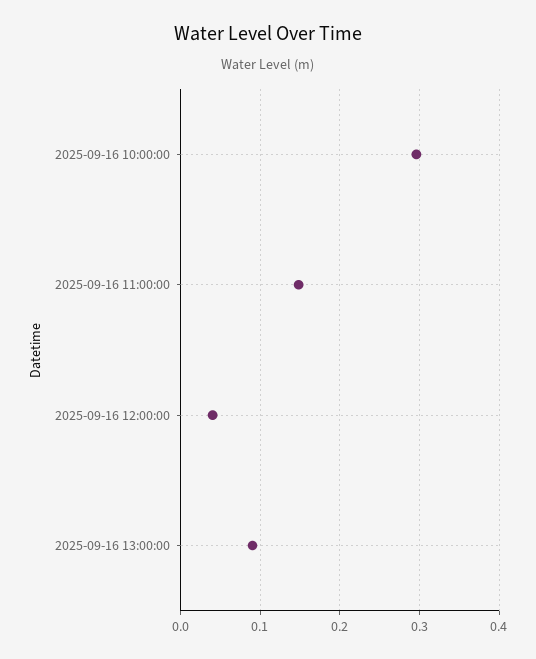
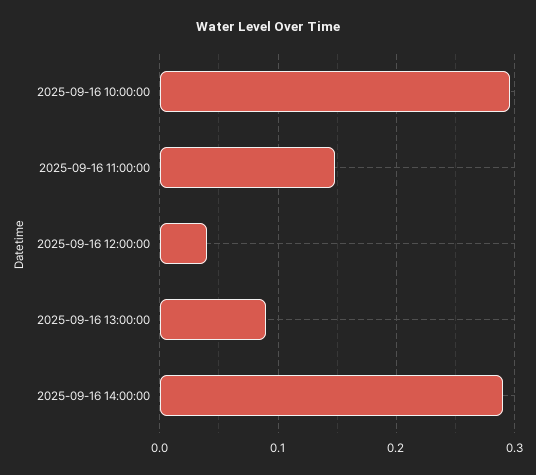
2025-09-16 14:00:00: none -> 0.29

